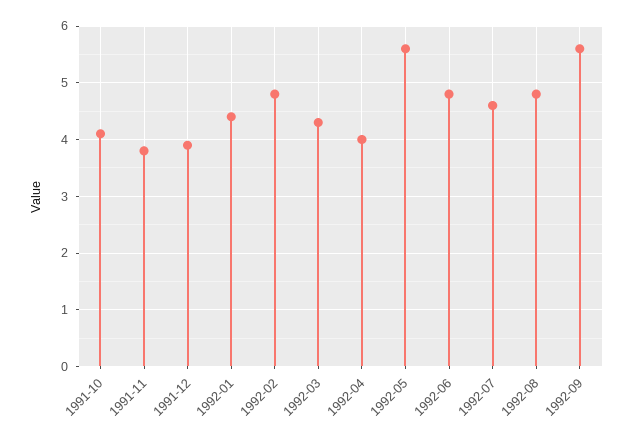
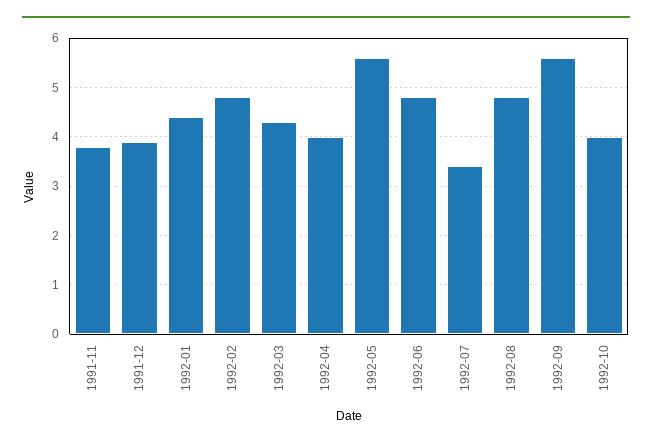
1991-10: 4 -> none
1992-07: 4.5 -> 3.5
1992-10: none -> 4

